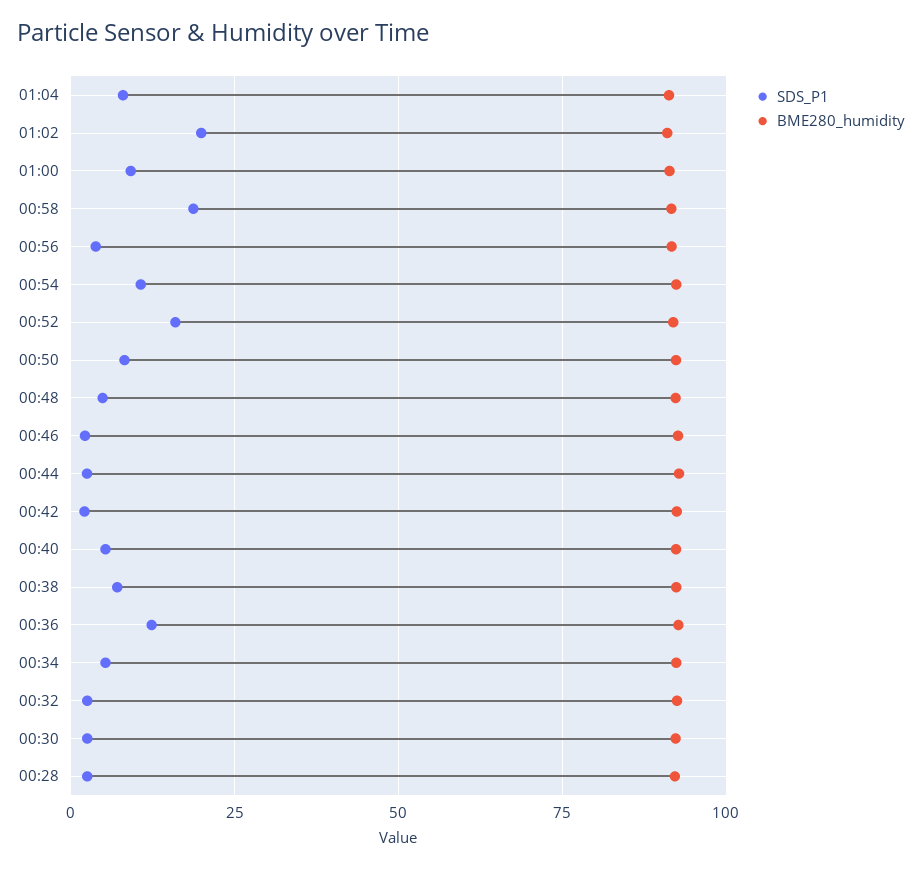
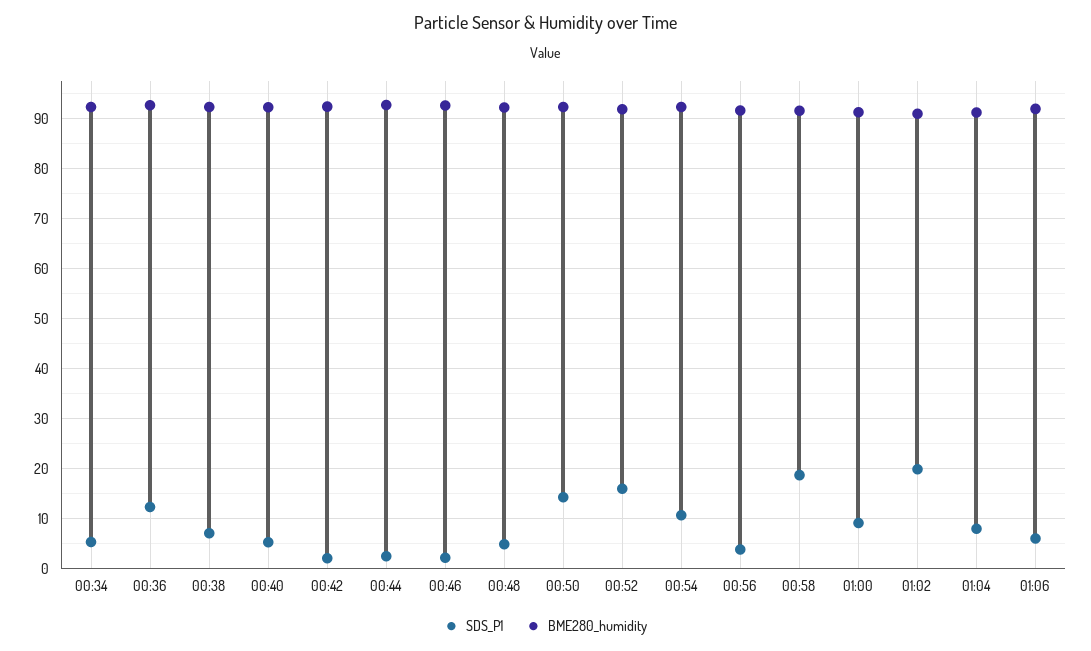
SDS_P1, 00:50: 7.5 -> 14
SDS_P1, 00:32: 2.5 -> none
BME280_humidity, 00:32: 92.5 -> none
SDS_P1, 00:30: 2.5 -> none
BME280_humidity, 00:30: 92.5 -> none
SDS_P1, 00:28: 2.5 -> none
BME280_humidity, 00:28: 92.5 -> none
SDS_P1, 01:06: none -> 6
BME280_humidity, 01:06: none -> 92

